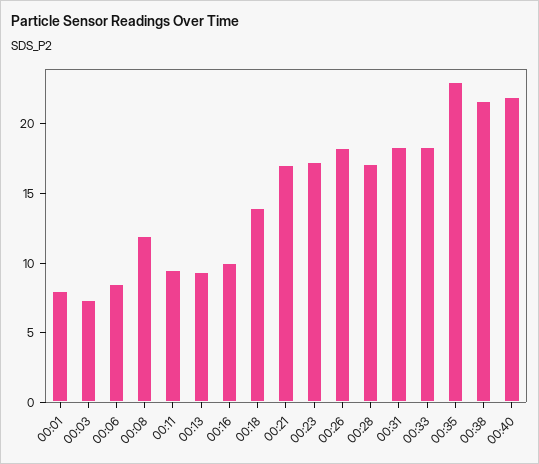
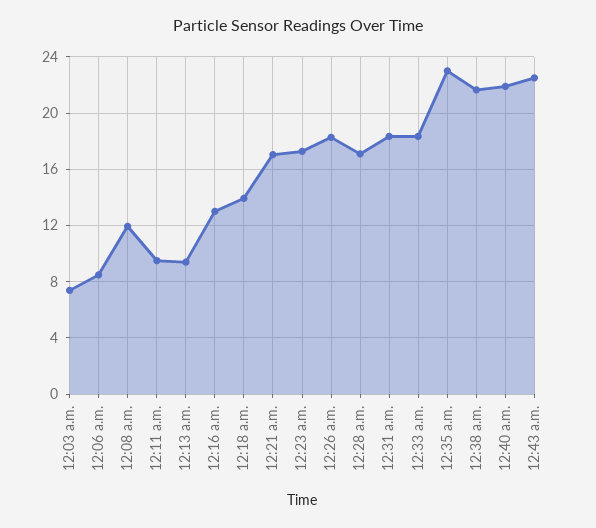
00:01: 8 -> none
00:16: 10 -> 13
12:43 a.m.: none -> 22.5

